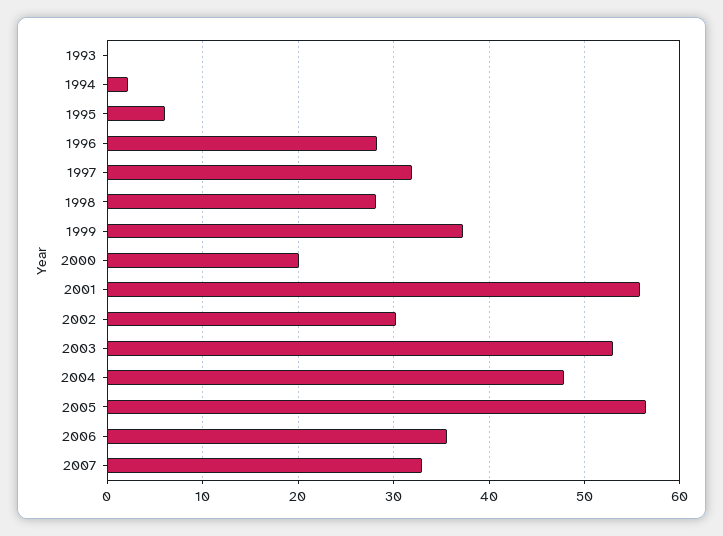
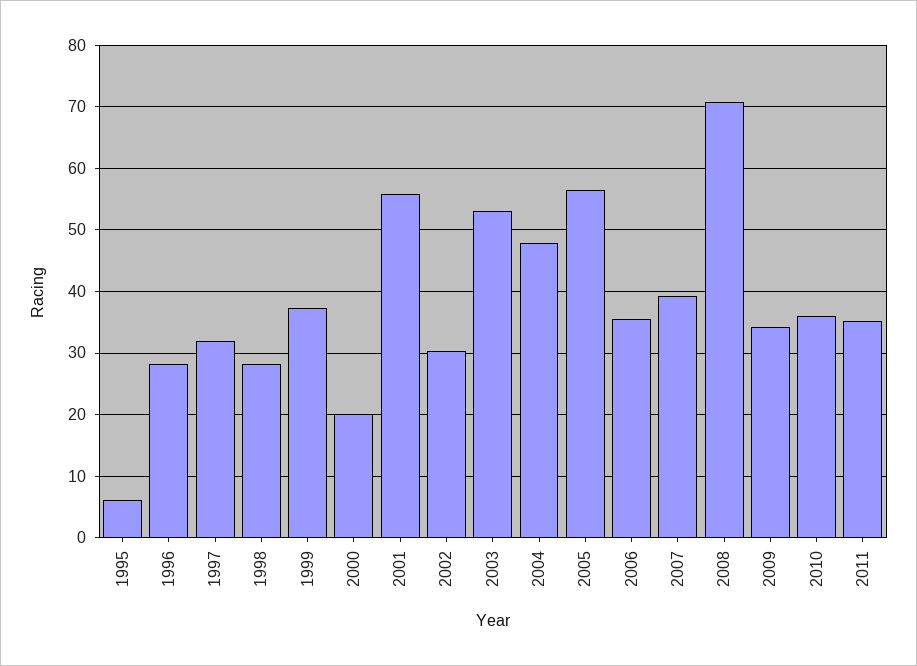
1993: 0 -> none
1994: 2 -> none
2007: 33 -> 39
2008: none -> 71
2009: none -> 34
2010: none -> 36
2011: none -> 35

